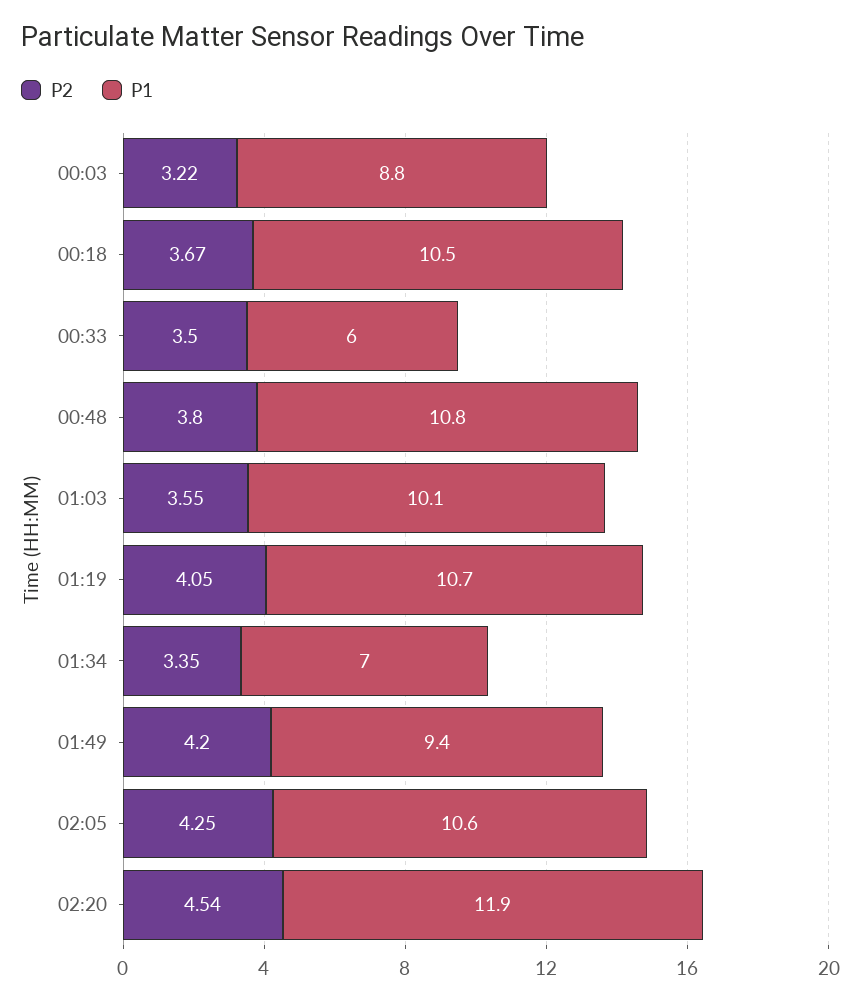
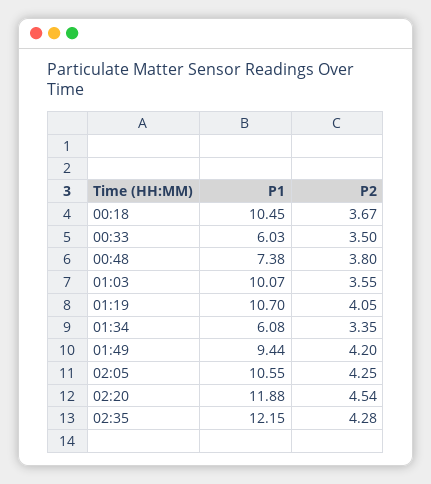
P2, 00:03: 3.22 -> none
P1, 00:03: 8.8 -> none
P1, 00:48: 10.8 -> 7.38
P1, 01:34: 7 -> 6.08
P1, 02:35: none -> 12.15
P2, 02:35: none -> 4.28

